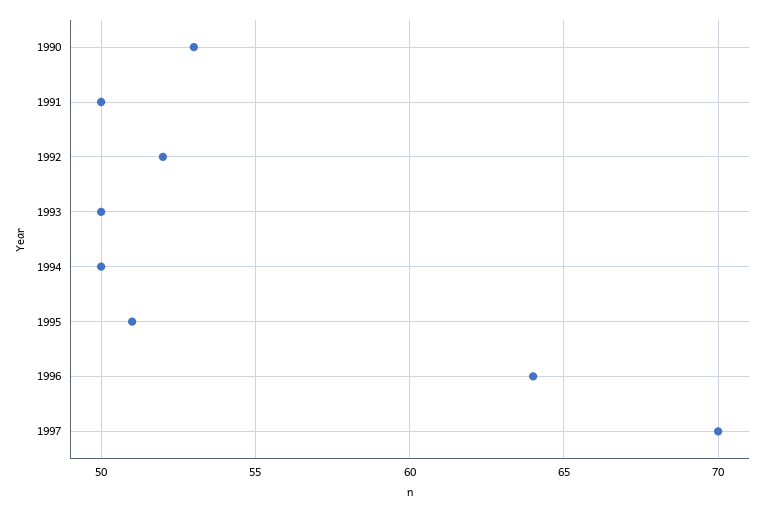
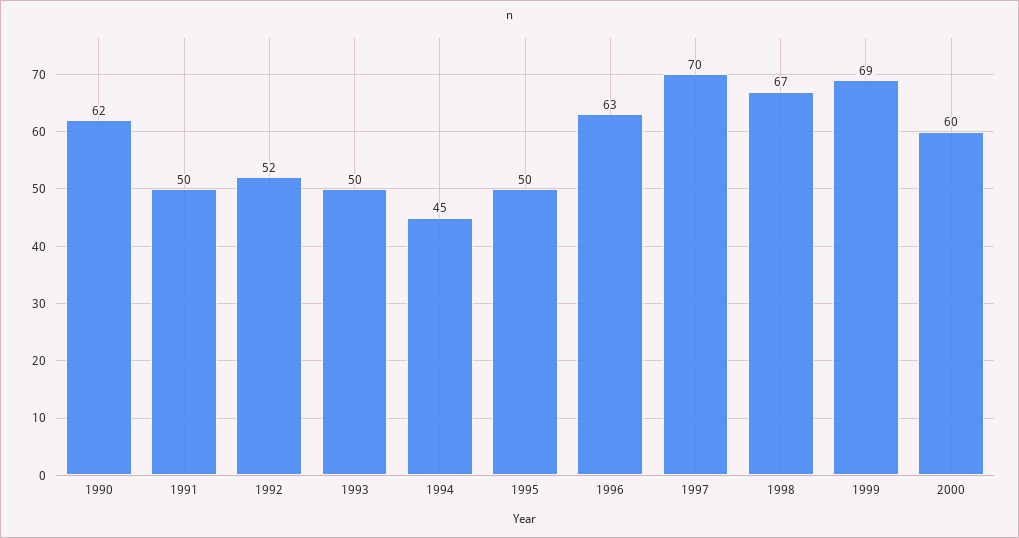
1990: 53 -> 62
1994: 50 -> 45
1995: 51 -> 50
1996: 64 -> 63
1998: none -> 67
1999: none -> 69
2000: none -> 60

